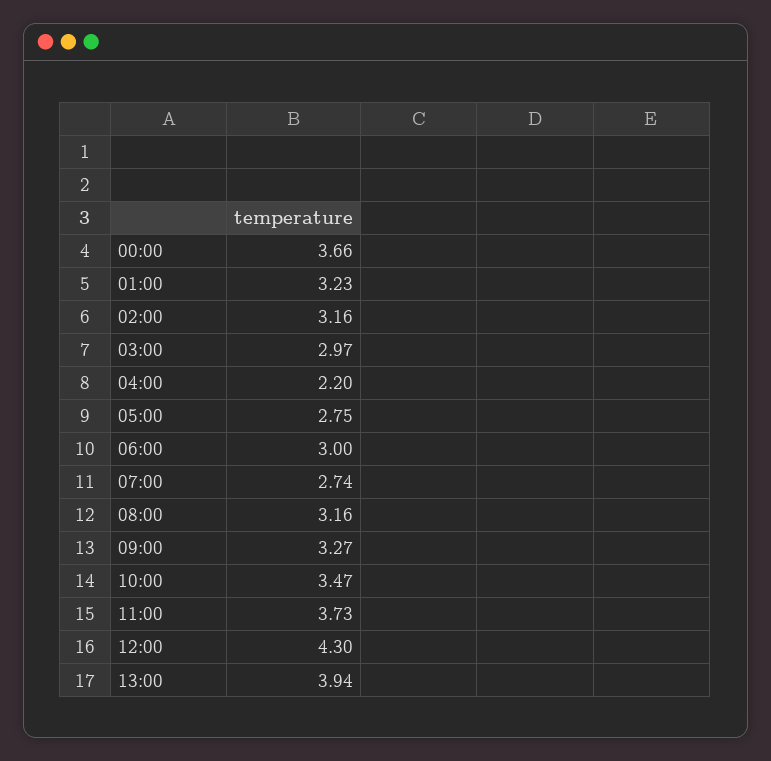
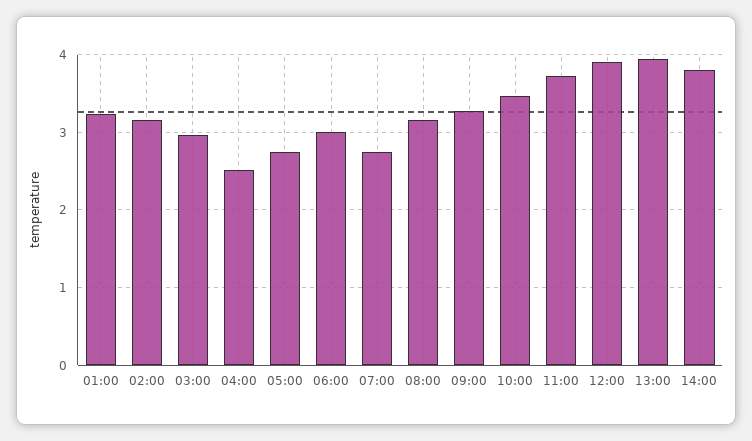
00:00: 3.66 -> none
04:00: 2.2 -> 2.5
12:00: 4.3 -> 3.9
14:00: none -> 3.8

